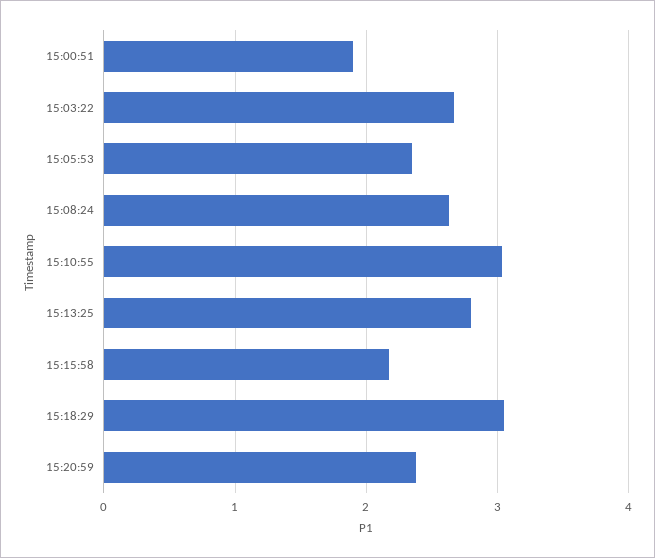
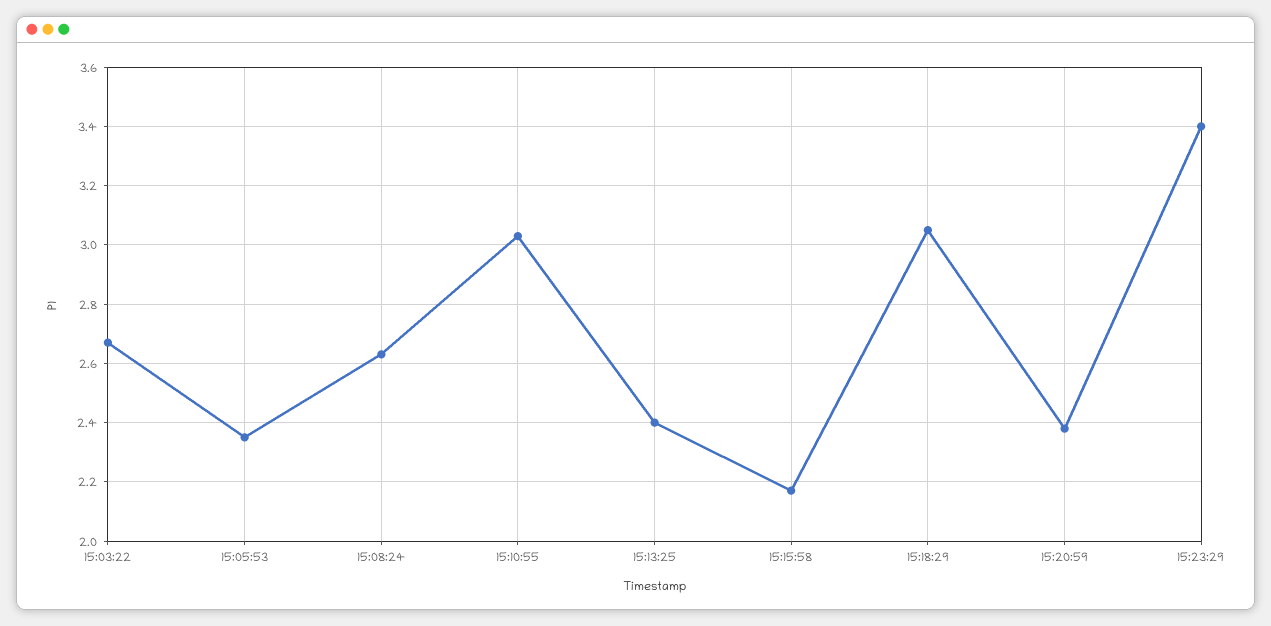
15:00:51: 1.9 -> none
15:13:25: 2.8 -> 2.4
15:23:29: none -> 3.4

